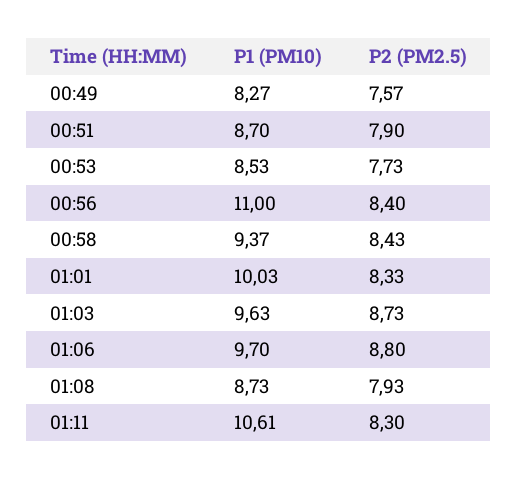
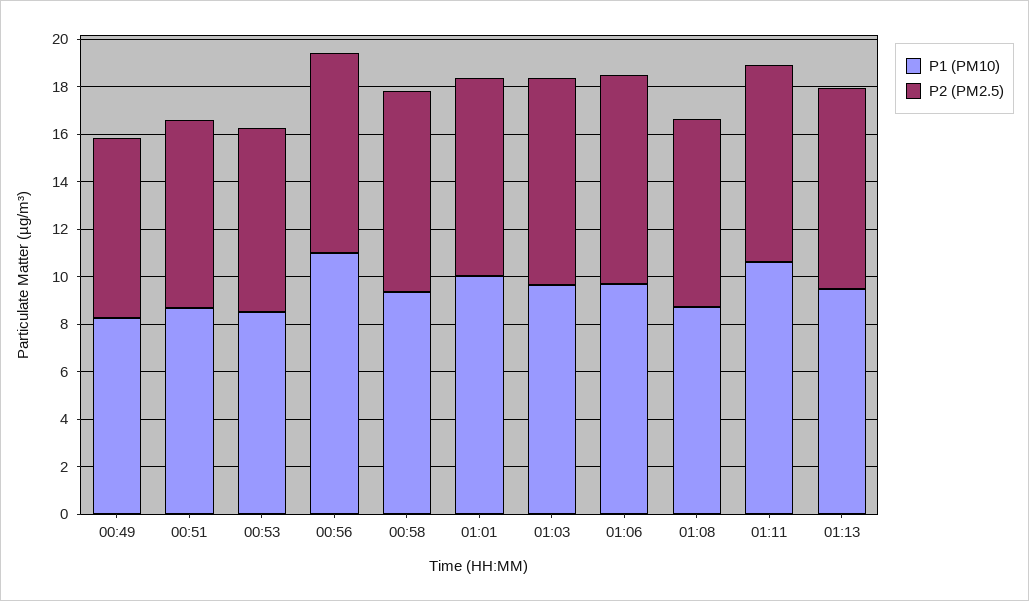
P1 (PM10), 01:13: none -> 9.5
P2 (PM2.5), 01:13: none -> 8.5

